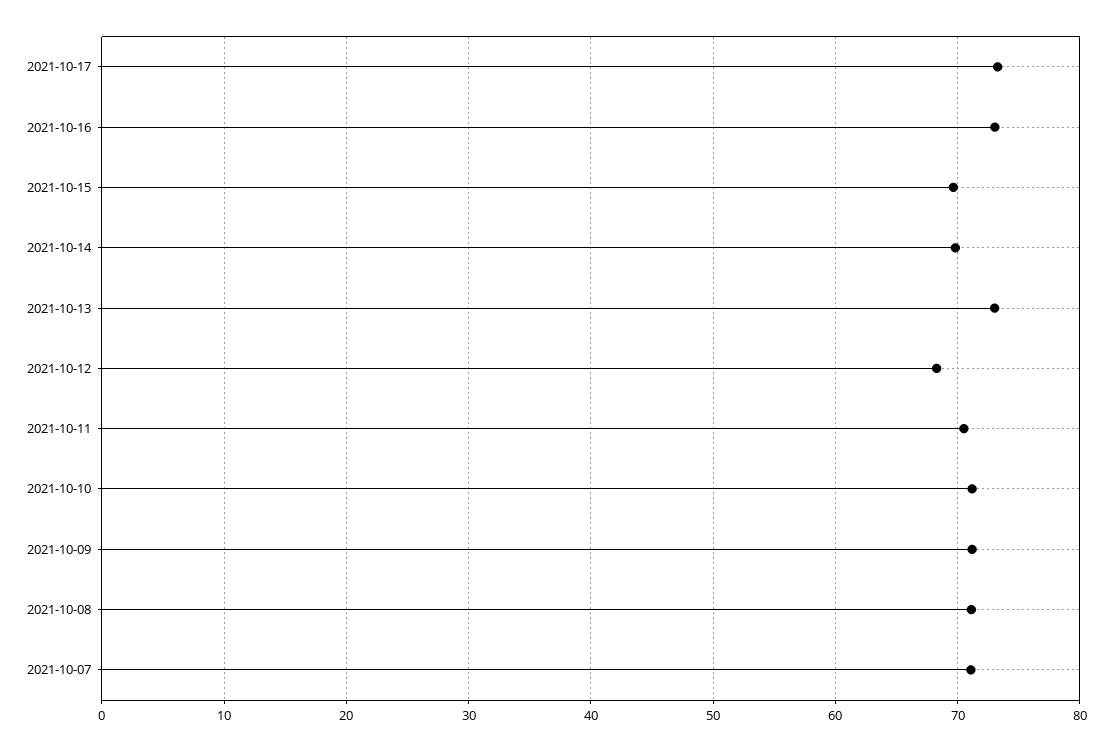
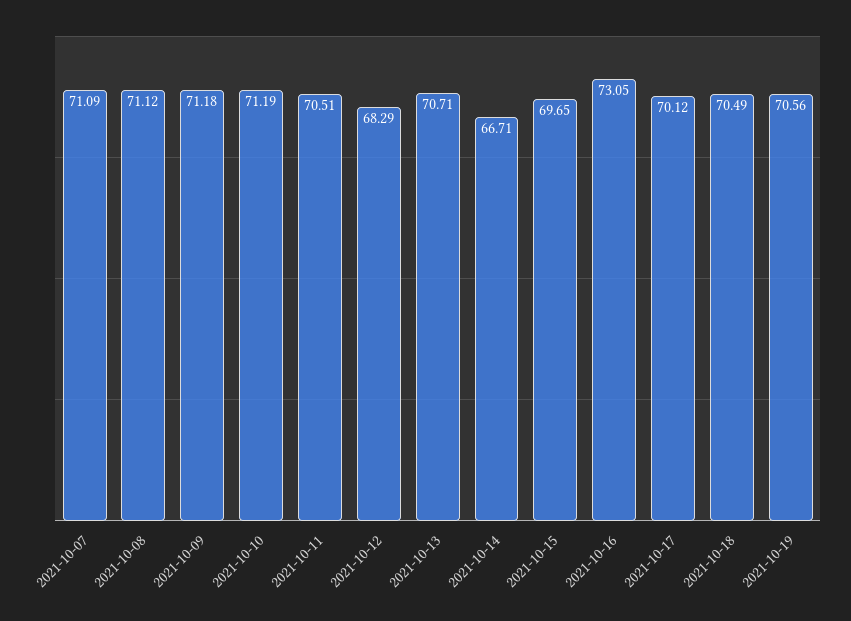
2021-10-17: 73 -> 70.12
2021-10-14: 70 -> 66.71
2021-10-13: 73 -> 70.71
2021-10-18: none -> 70.49
2021-10-19: none -> 70.56

